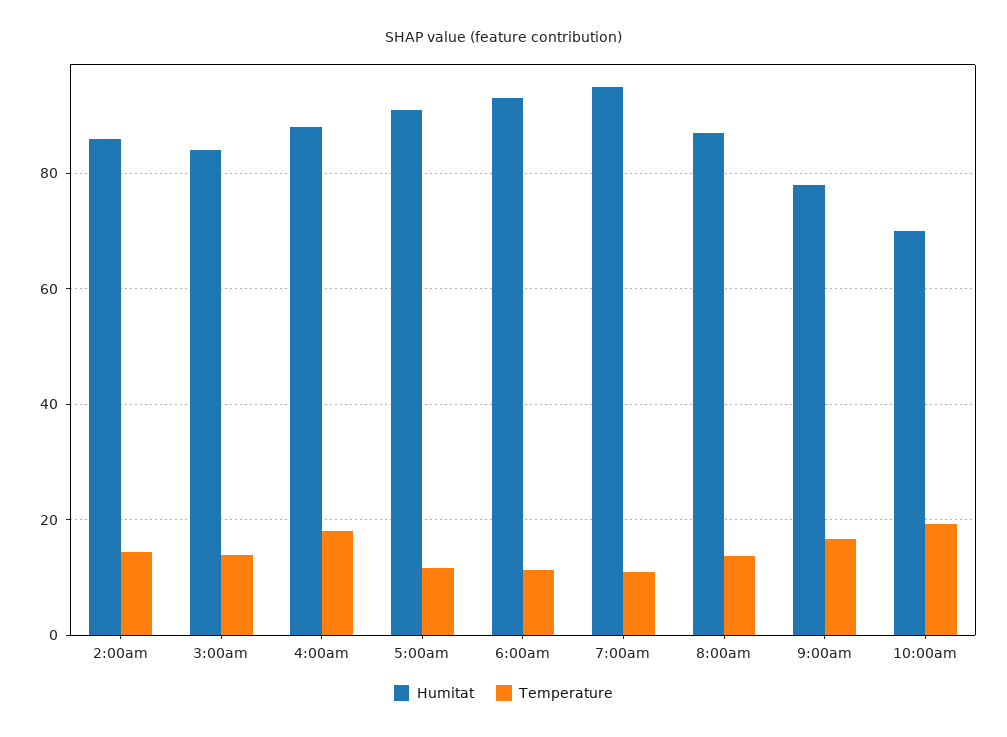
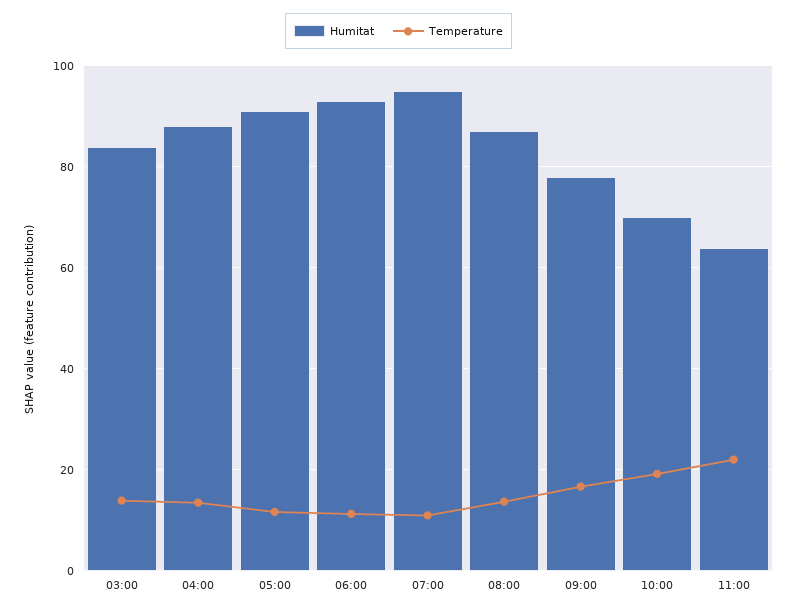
Humitat, 2:00am: 86 -> none
Temperature, 2:00am: 14 -> none
Temperature, 4:00am: 18 -> 14
Humitat, 11:00: none -> 64
Temperature, 11:00: none -> 22

